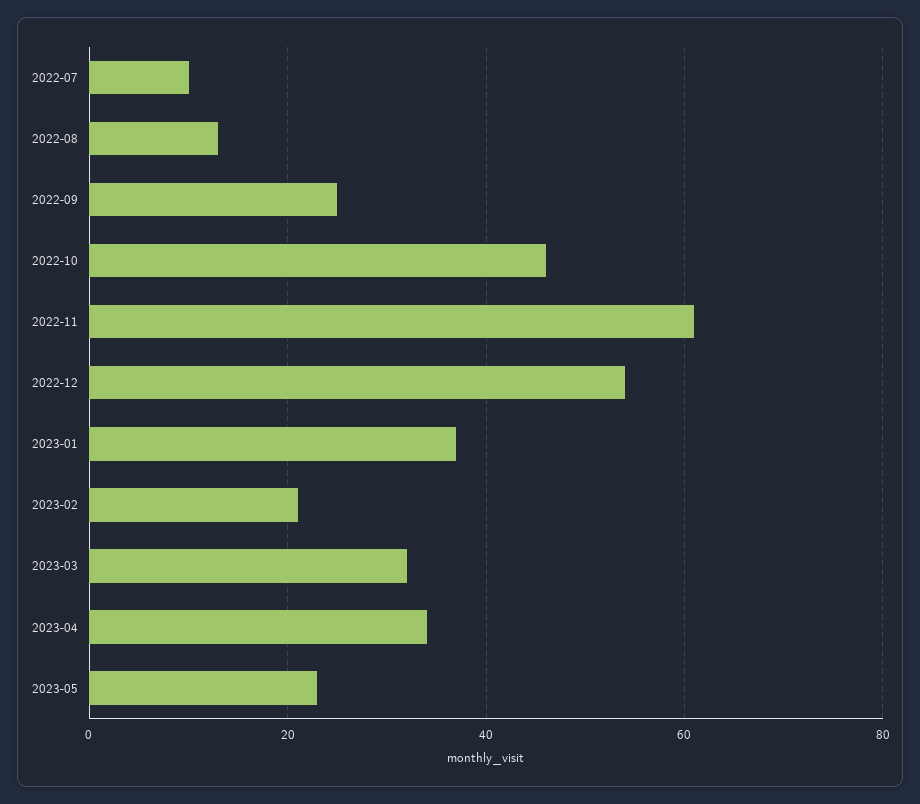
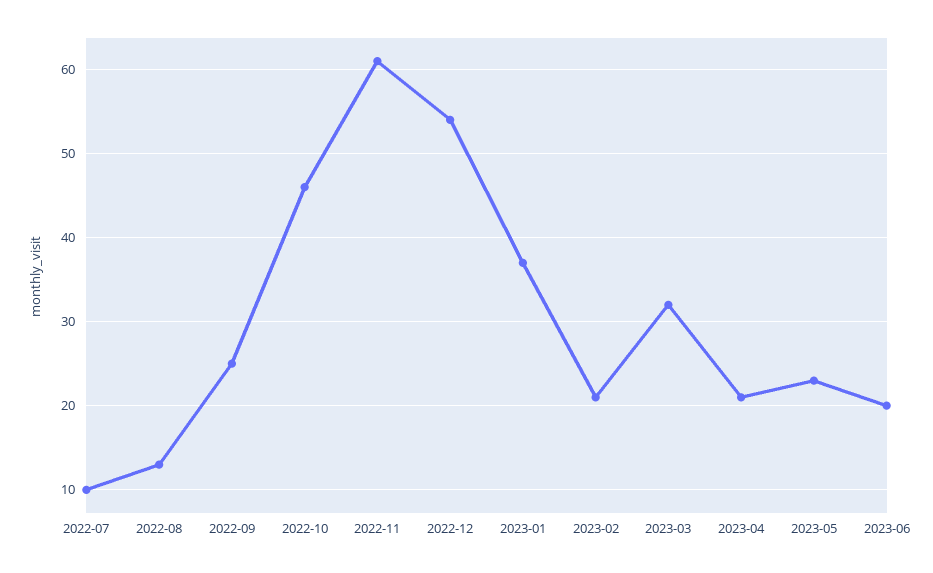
2023-04: 35 -> 21
2023-06: none -> 20

